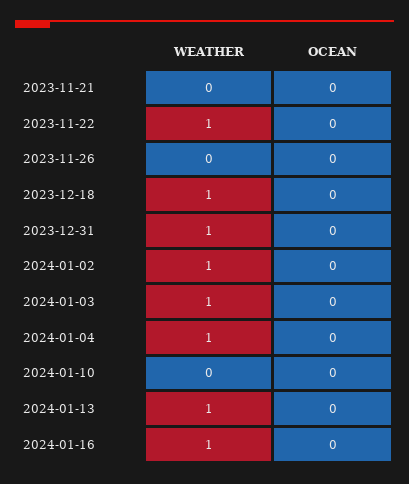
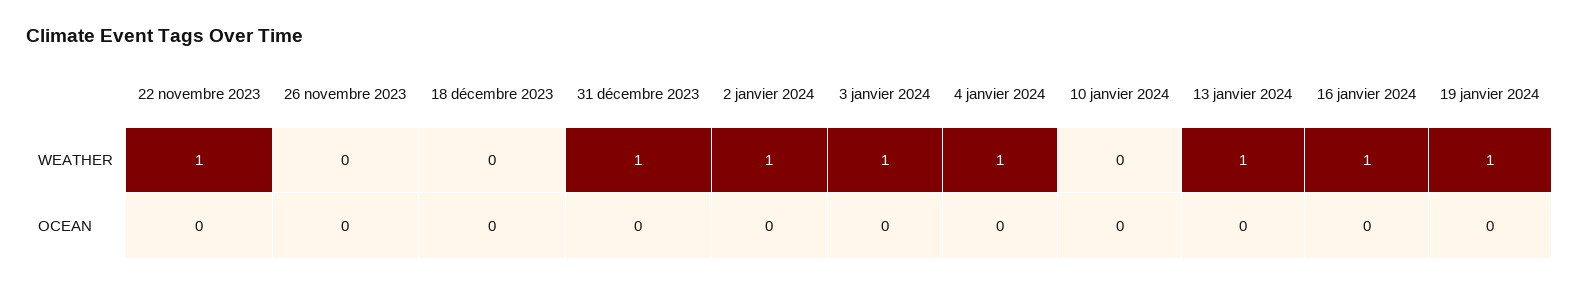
WEATHER, 2023-11-21: 0 -> none
OCEAN, 2023-11-21: 0 -> none
WEATHER, 2023-12-18: 1 -> 0
WEATHER, 19 janvier 2024: none -> 1
OCEAN, 19 janvier 2024: none -> 0

